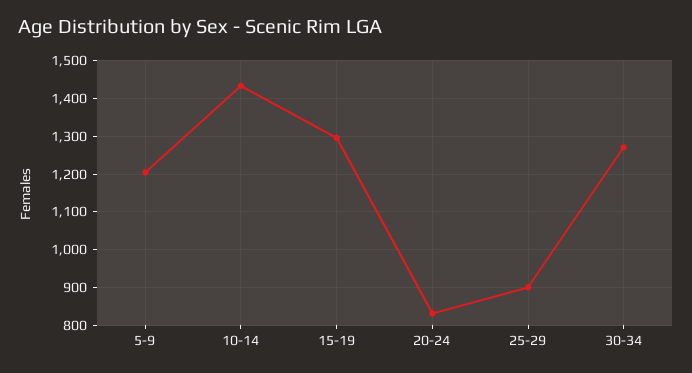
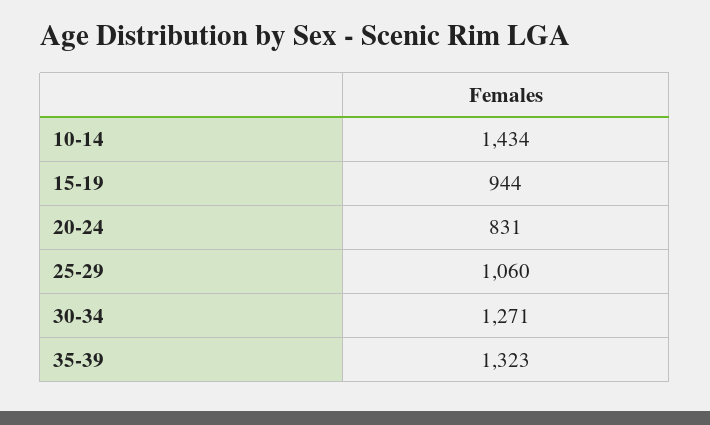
5-9: 1200 -> none
15-19: 1300 -> 944
25-29: 900 -> 1060
35-39: none -> 1323

